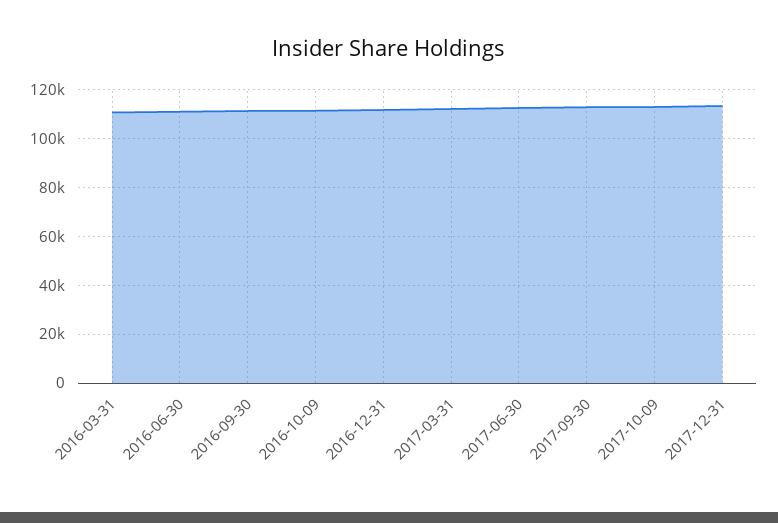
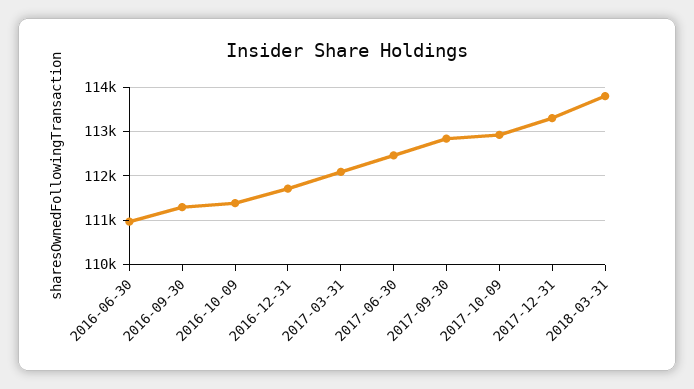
2016-03-31: 110000 -> none
2018-03-31: none -> 113800

